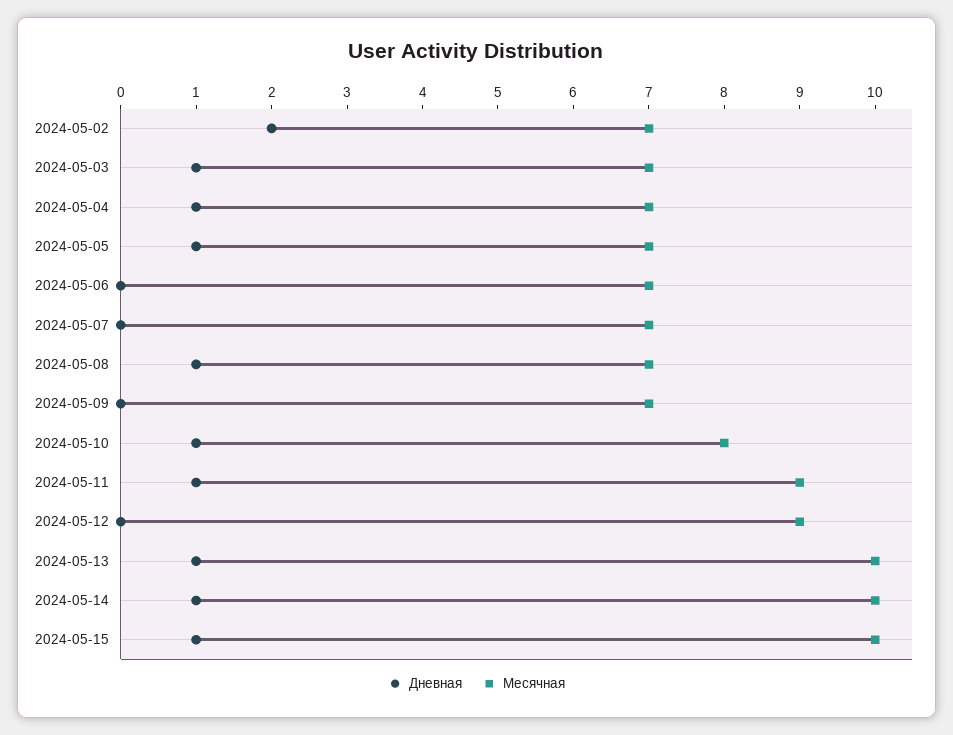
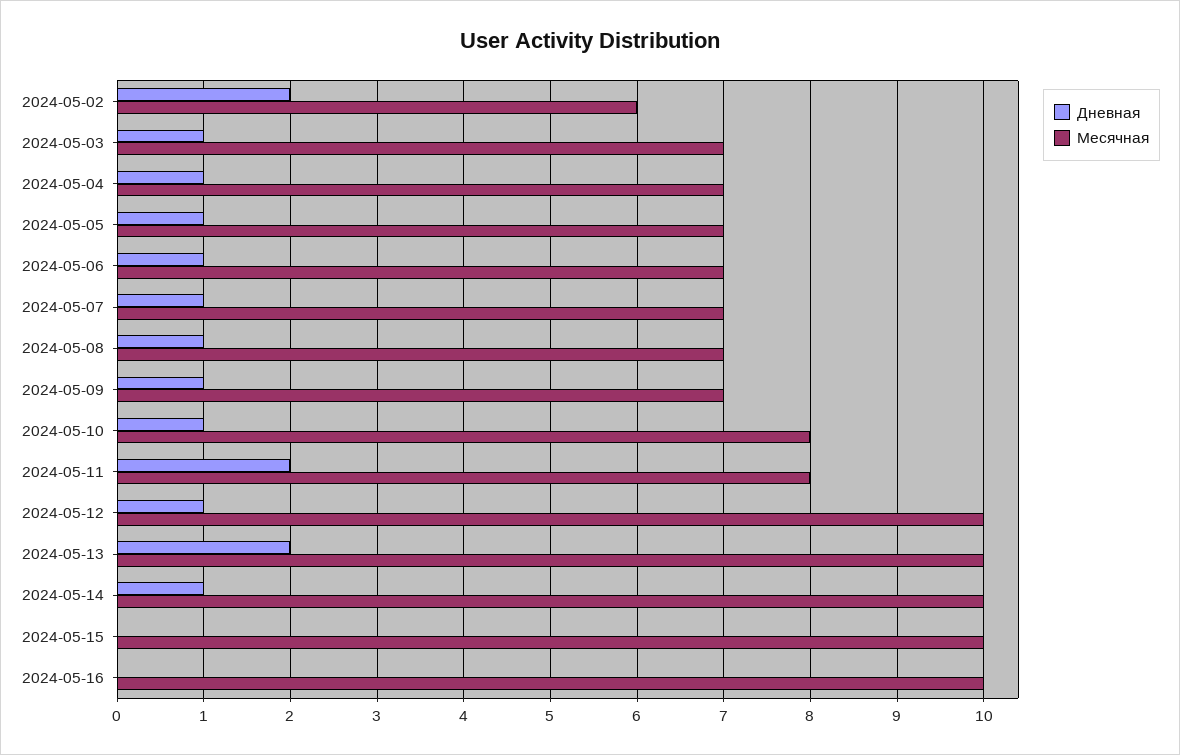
Месячная, 2024-05-02: 7 -> 6
Дневная, 2024-05-06: 0 -> 1
Дневная, 2024-05-07: 0 -> 1
Дневная, 2024-05-09: 0 -> 1
Дневная, 2024-05-11: 1 -> 2
Месячная, 2024-05-11: 9 -> 8
Дневная, 2024-05-12: 0 -> 1
Месячная, 2024-05-12: 9 -> 10
Дневная, 2024-05-13: 1 -> 2
Дневная, 2024-05-15: 1 -> 0
Дневная, 2024-05-16: none -> 0
Месячная, 2024-05-16: none -> 10

